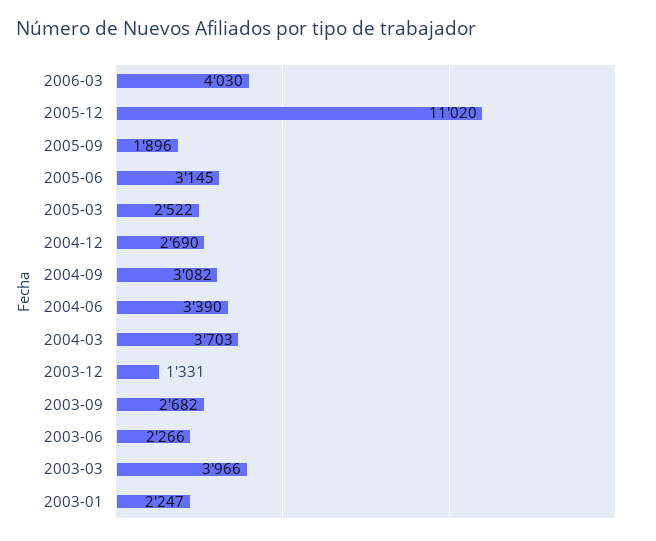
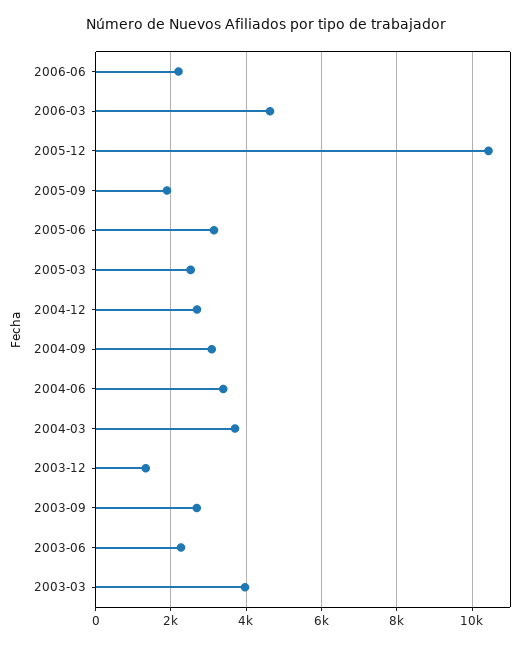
2006-03: 4030 -> 4600
2005-12: 11020 -> 10400
2003-01: 2247 -> none
2006-06: none -> 2200

